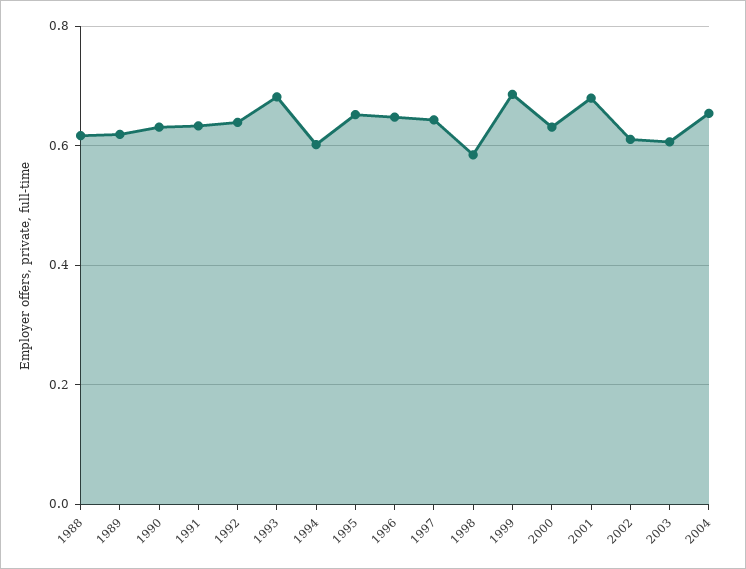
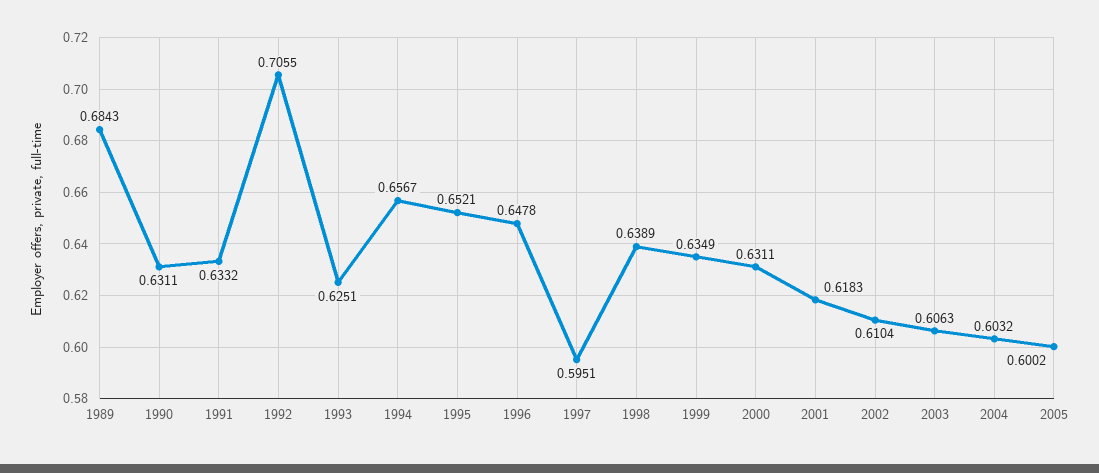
1988: 0.62 -> none
1989: 0.62 -> 0.6843
1992: 0.64 -> 0.7055
1993: 0.68 -> 0.6251
1994: 0.6 -> 0.6567
1997: 0.64 -> 0.5951
1998: 0.58 -> 0.6389
1999: 0.68 -> 0.6349
2001: 0.68 -> 0.6183
2004: 0.66 -> 0.6032
2005: none -> 0.6002

